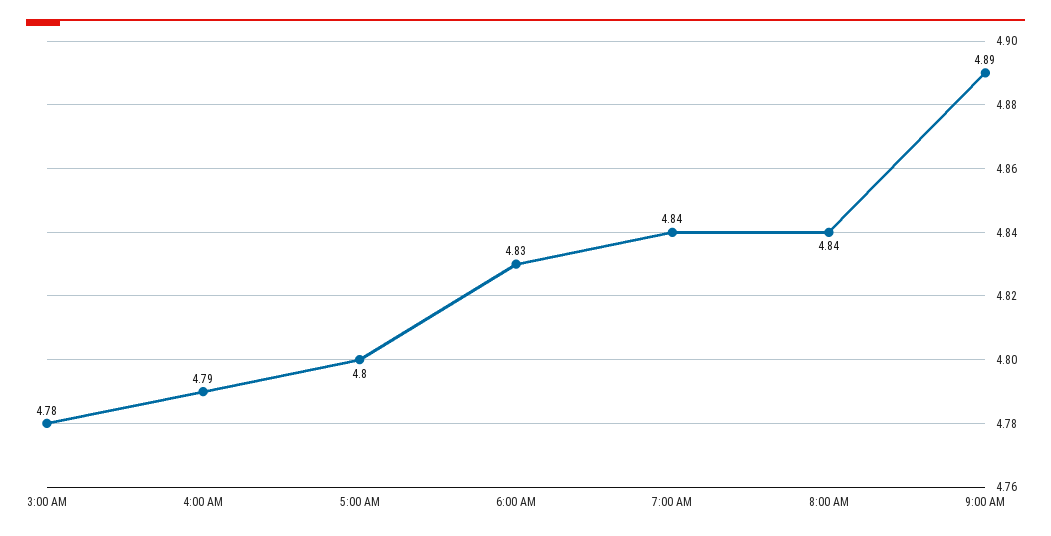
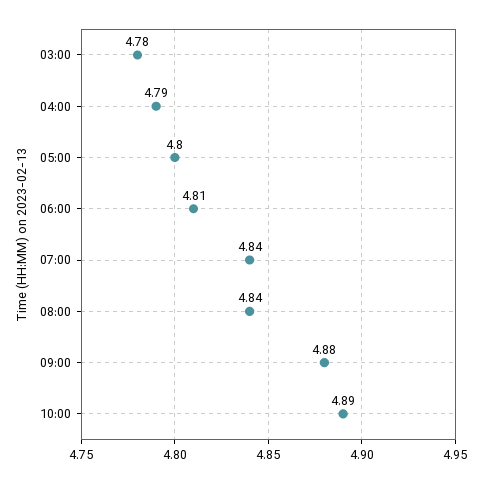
6:00 AM: 4.83 -> 4.81
9:00 AM: 4.89 -> 4.88
10:00: none -> 4.89

